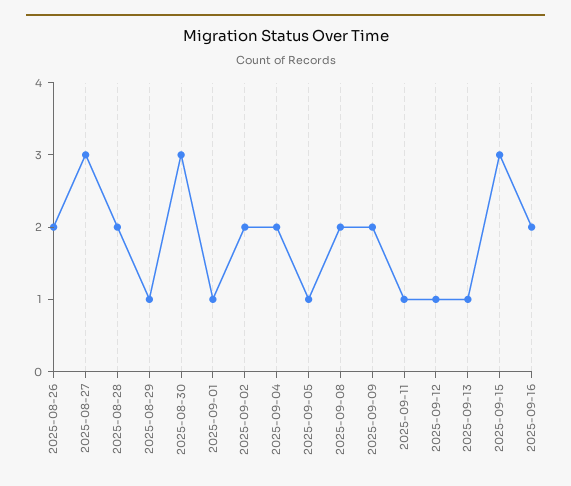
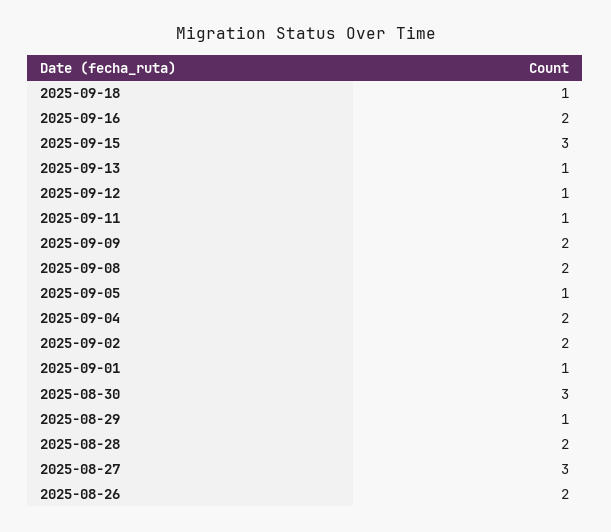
2025-09-18: none -> 1

